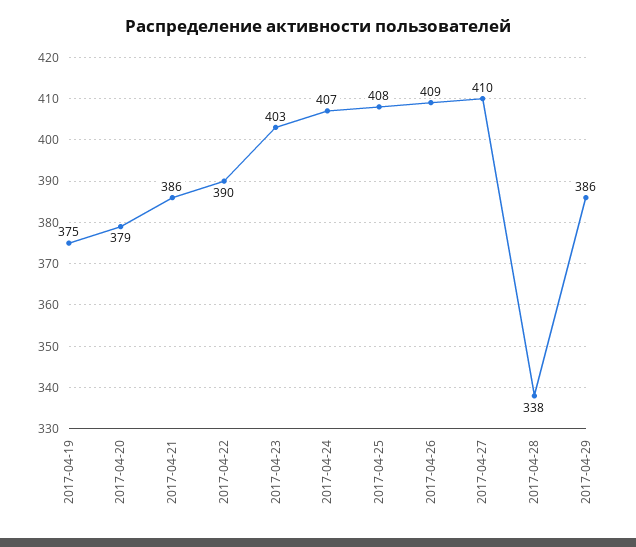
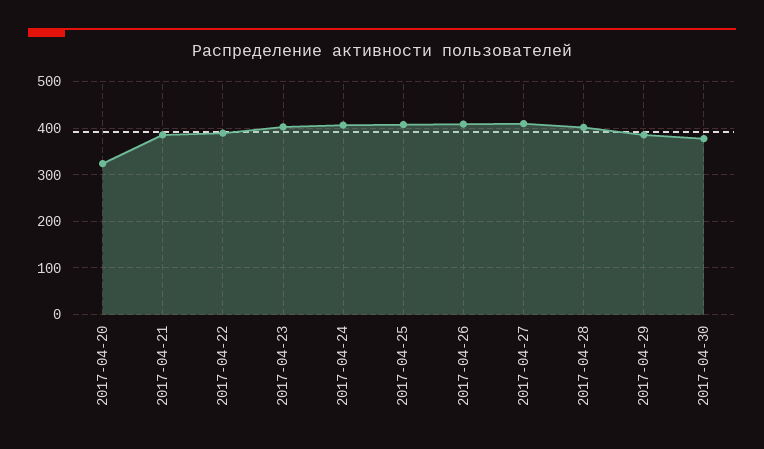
2017-04-19: 375 -> none
2017-04-20: 379 -> 320
2017-04-28: 338 -> 400
2017-04-30: none -> 380

